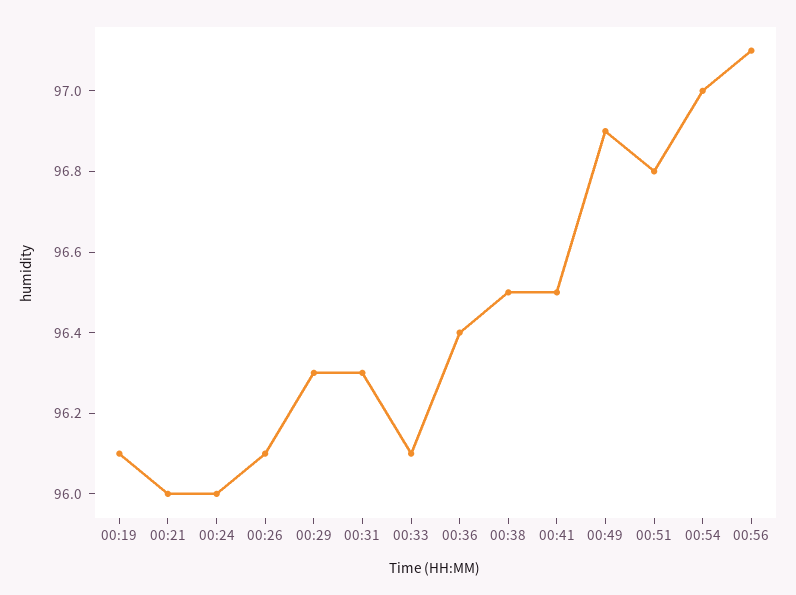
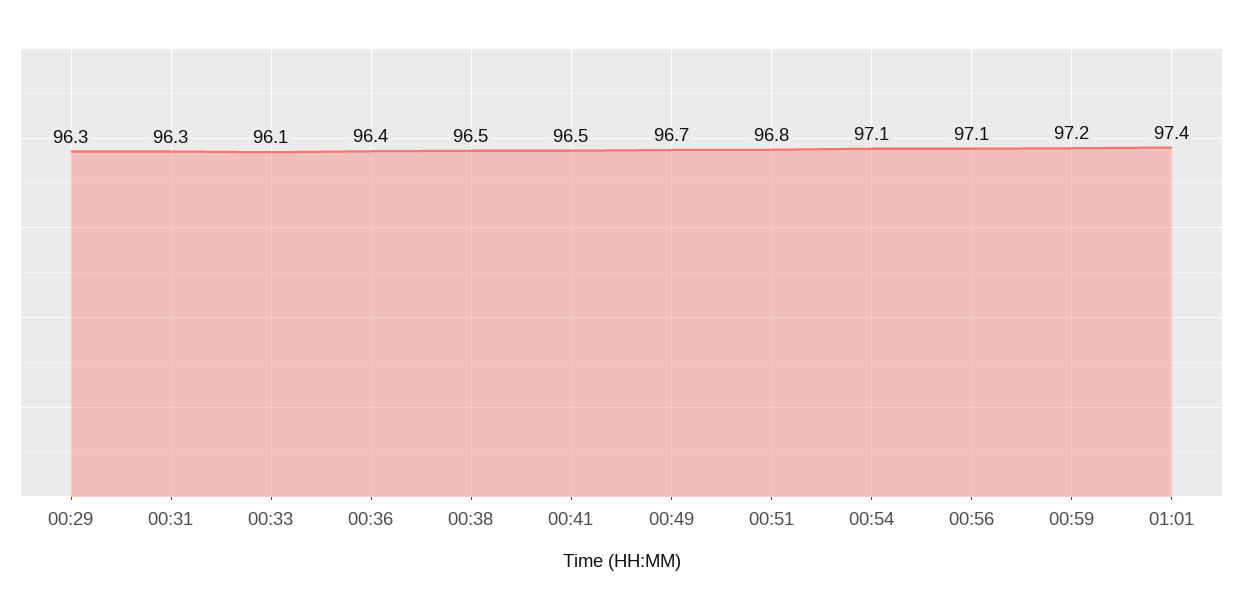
00:19: 96.1 -> none
00:21: 96 -> none
00:24: 96 -> none
00:26: 96.1 -> none
00:49: 96.9 -> 96.7
00:54: 97 -> 97.1
00:59: none -> 97.2
01:01: none -> 97.4

